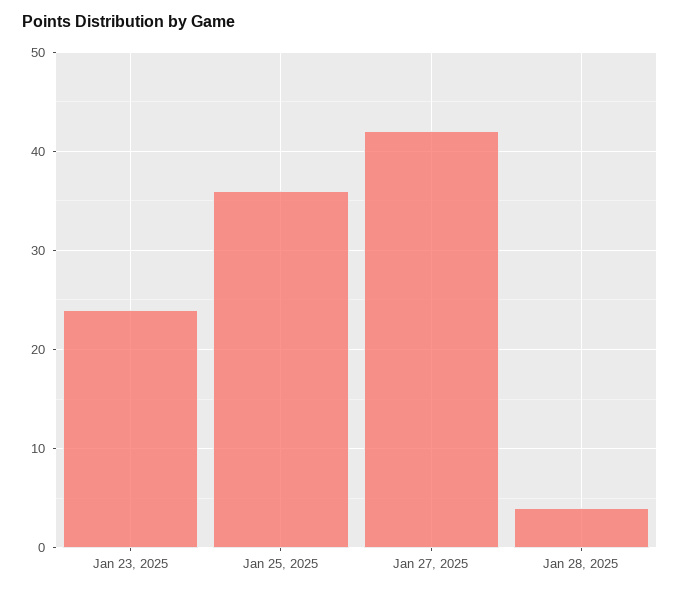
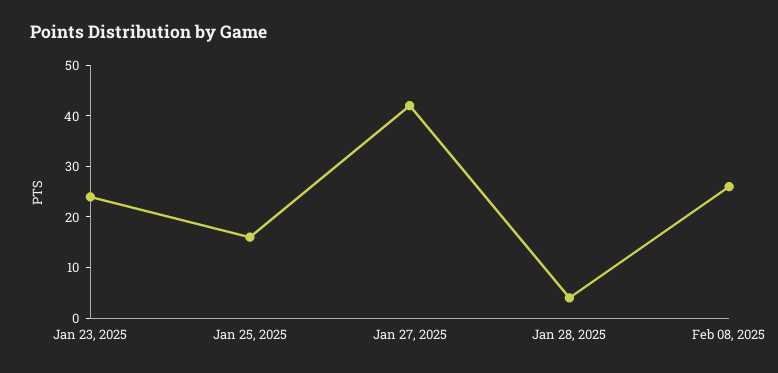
Jan 25, 2025: 36 -> 15
Feb 08, 2025: none -> 25

